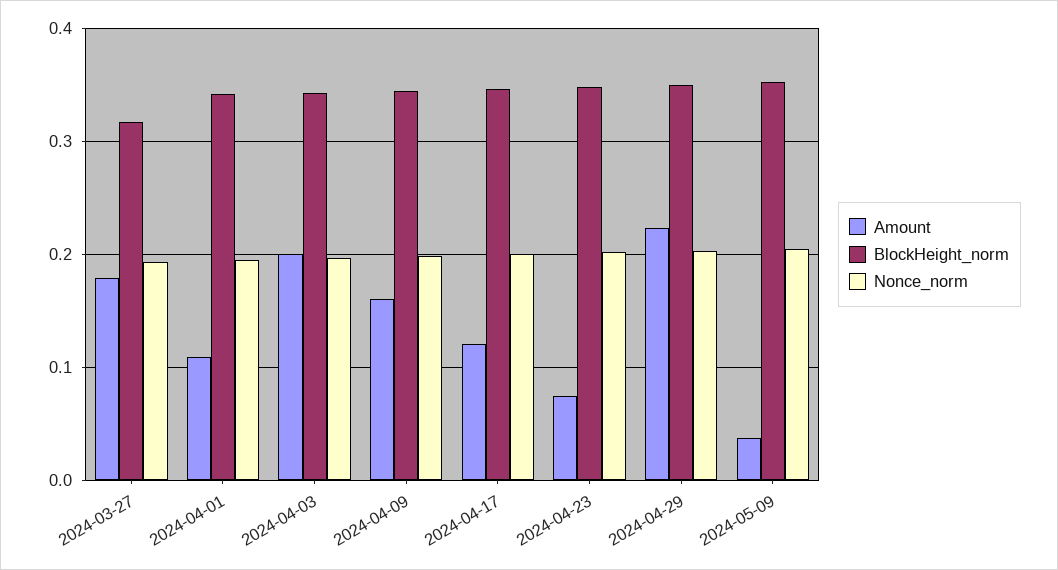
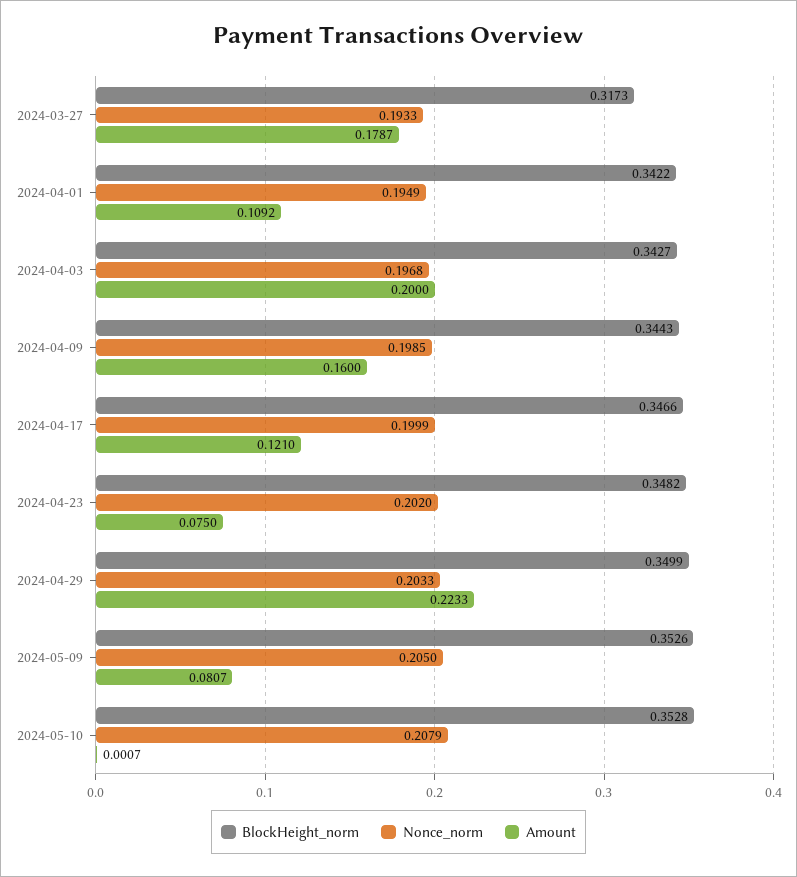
Amount, 2024-05-09: 0.04 -> 0.0807
BlockHeight_norm, 2024-05-10: none -> 0.3528
Nonce_norm, 2024-05-10: none -> 0.2079
Amount, 2024-05-10: none -> 0.0007

